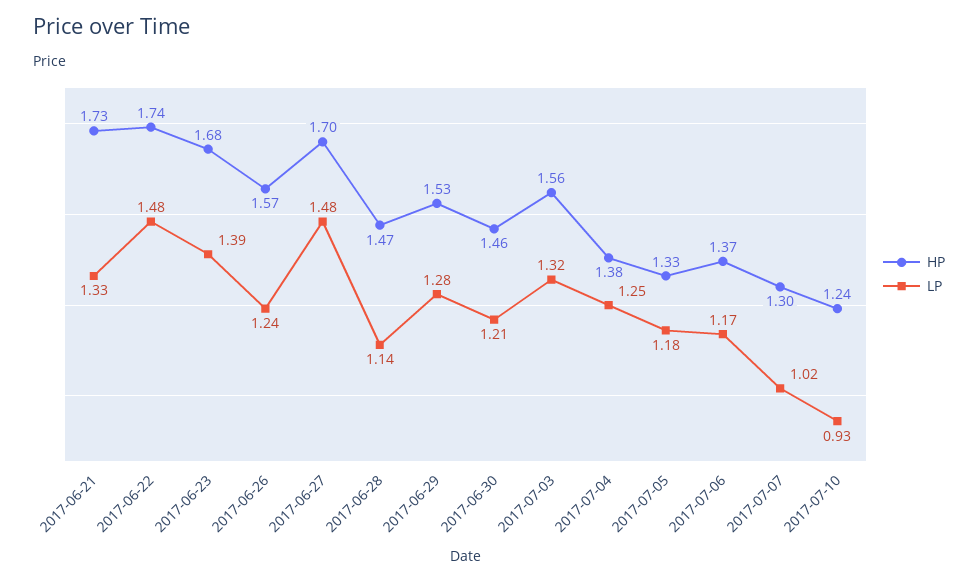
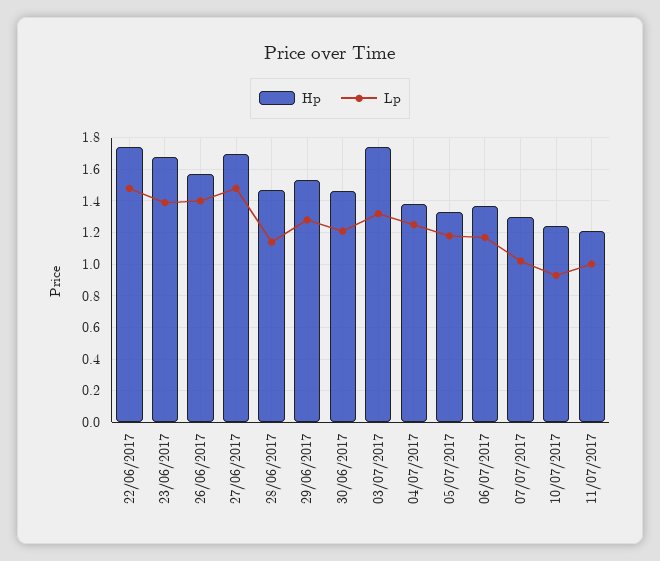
HP, 2017-06-21: 1.73 -> none
LP, 2017-06-21: 1.33 -> none
LP, 2017-06-26: 1.24 -> 1.4
HP, 2017-07-03: 1.56 -> 1.75
HP, 11/07/2017: none -> 1.2
LP, 11/07/2017: none -> 1

